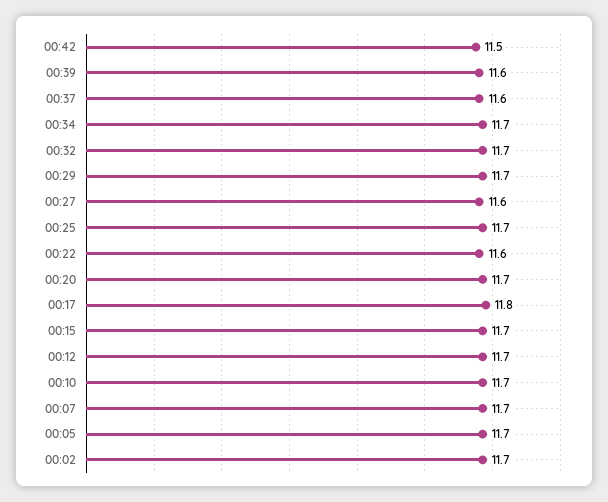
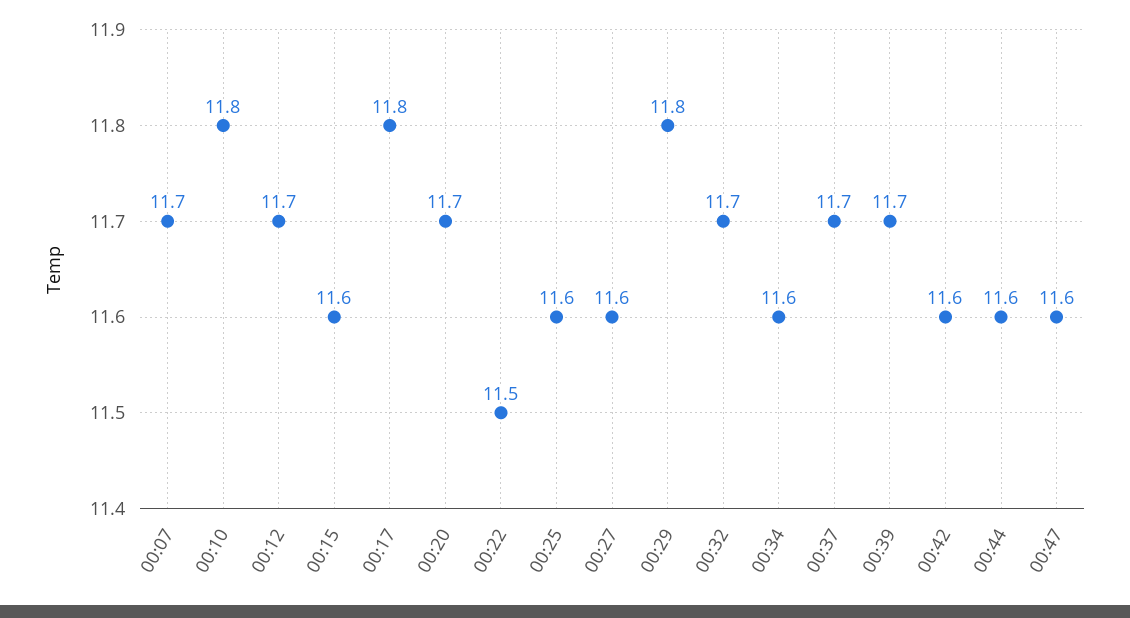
00:42: 11.5 -> 11.6
00:39: 11.6 -> 11.7
00:37: 11.6 -> 11.7
00:34: 11.7 -> 11.6
00:29: 11.7 -> 11.8
00:25: 11.7 -> 11.6
00:22: 11.6 -> 11.5
00:15: 11.7 -> 11.6
00:10: 11.7 -> 11.8
00:05: 11.7 -> none
00:02: 11.7 -> none
00:44: none -> 11.6
00:47: none -> 11.6

